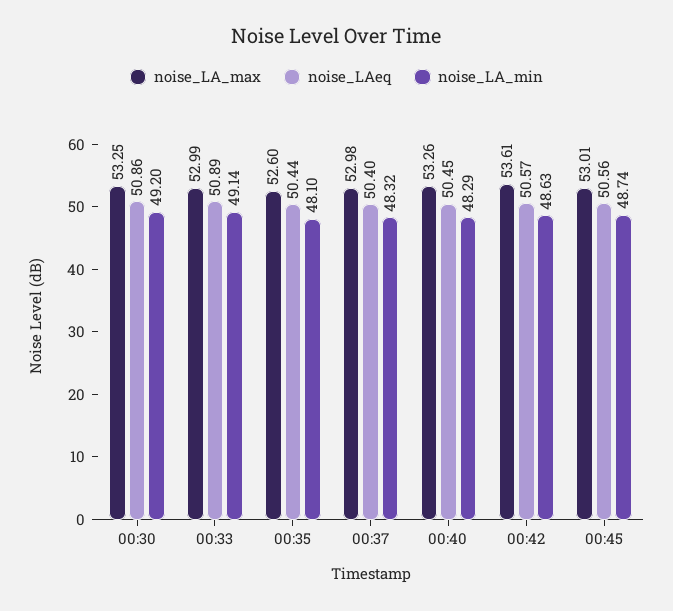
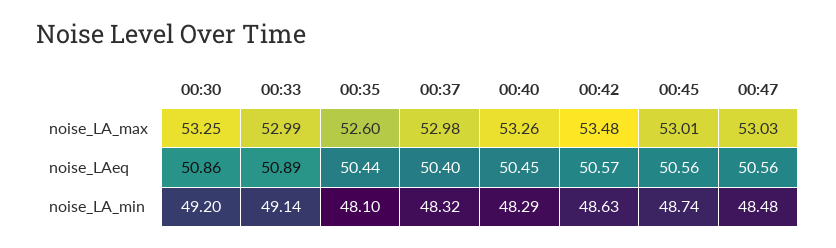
noise_LA_max, 00:42: 53.61 -> 53.48
noise_LA_max, 00:47: none -> 53.03
noise_LAeq, 00:47: none -> 50.56
noise_LA_min, 00:47: none -> 48.48

